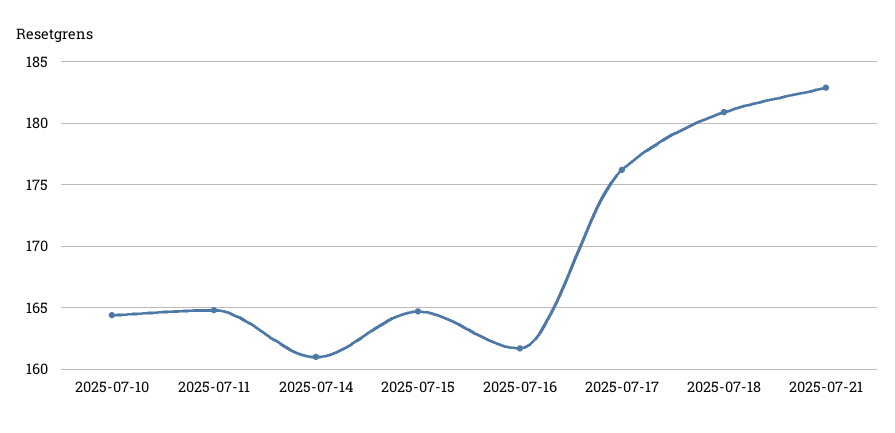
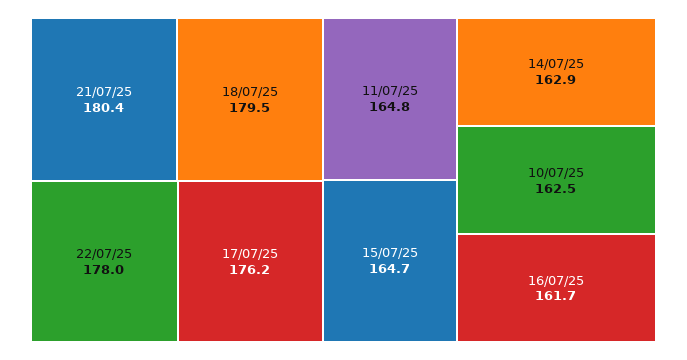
2025-07-10: 164.5 -> 162.5
2025-07-14: 161 -> 162.9
2025-07-18: 181 -> 179.5
2025-07-21: 183 -> 180.4
22/07/25: none -> 178

